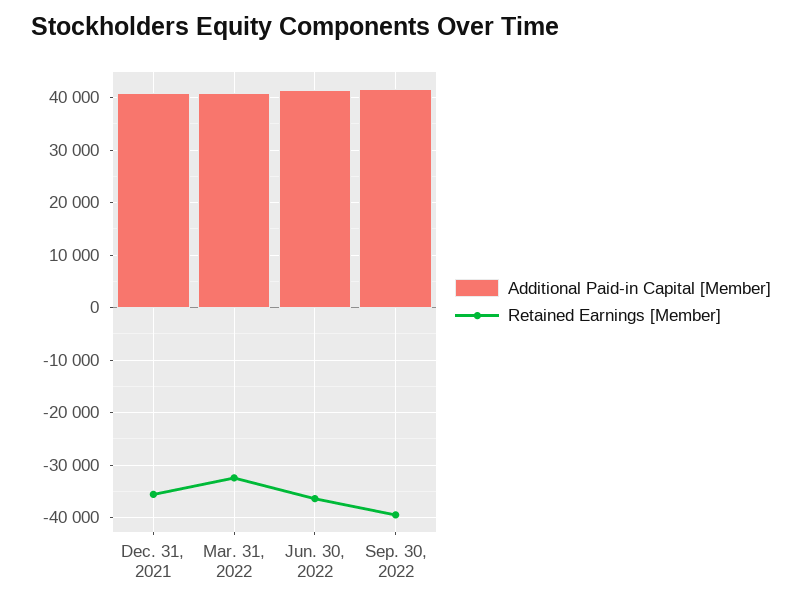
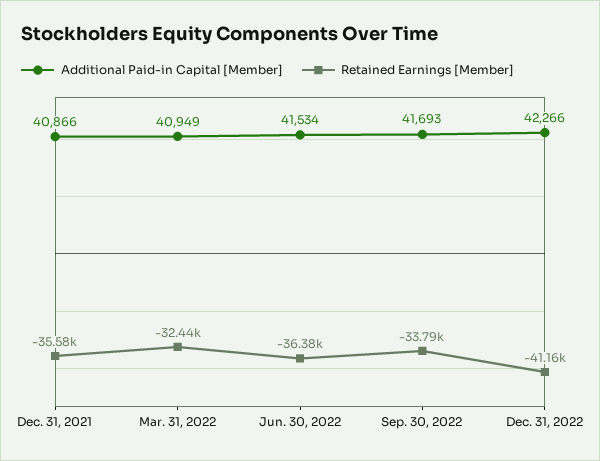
Retained Earnings [Member], Sep. 30, 2022: -40000 -> -33790
Additional Paid-in Capital [Member], Dec. 31, 2022: none -> 42266
Retained Earnings [Member], Dec. 31, 2022: none -> -41160

